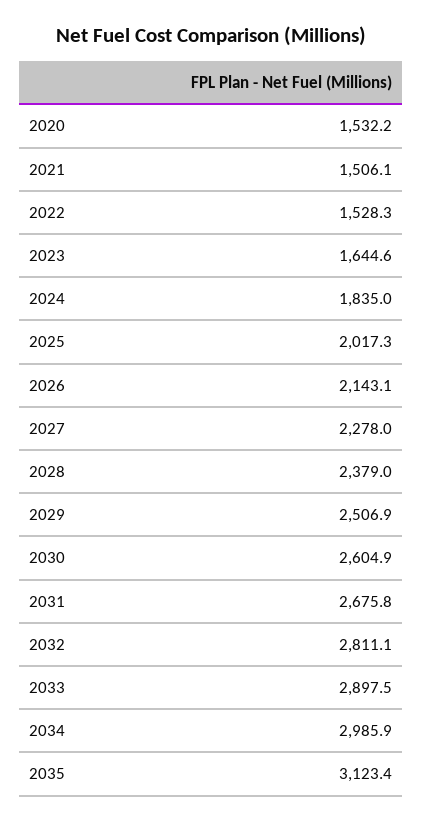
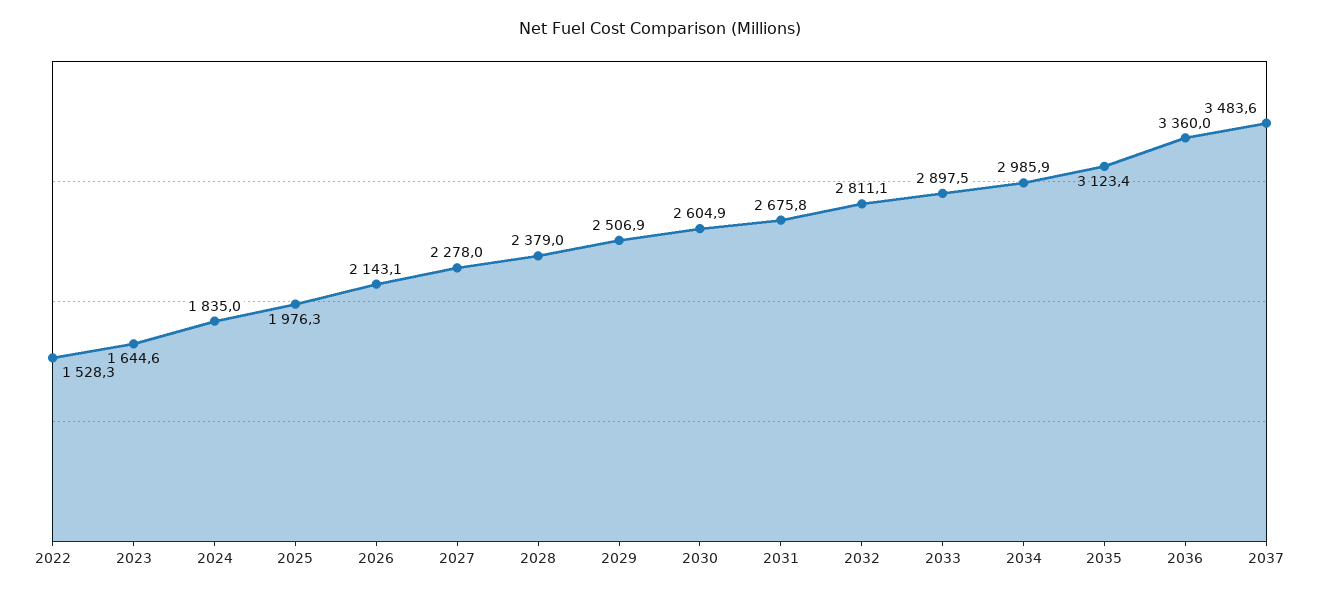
2020: 1532.2 -> none
2021: 1506.1 -> none
2025: 2017.3 -> 1976.3
2036: none -> 3360
2037: none -> 3483.6

